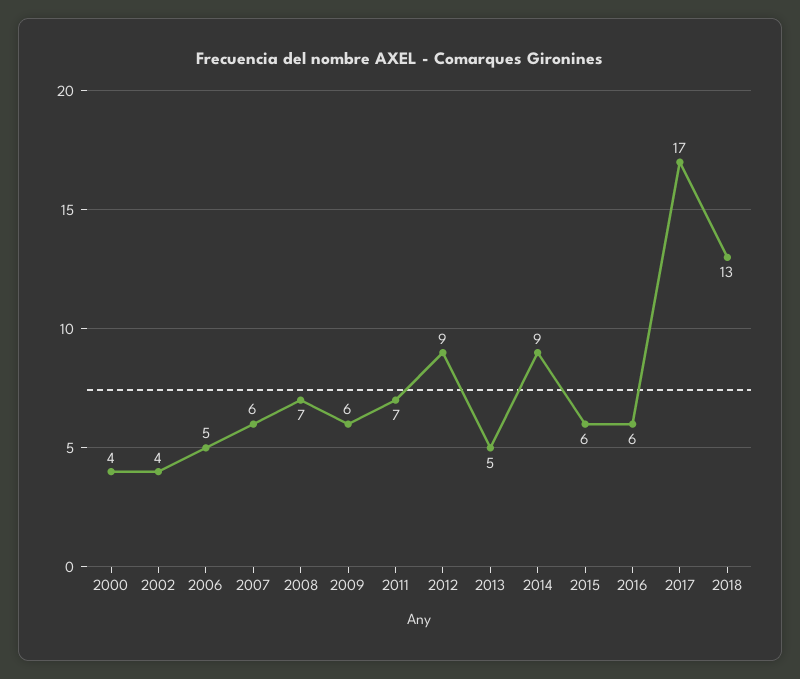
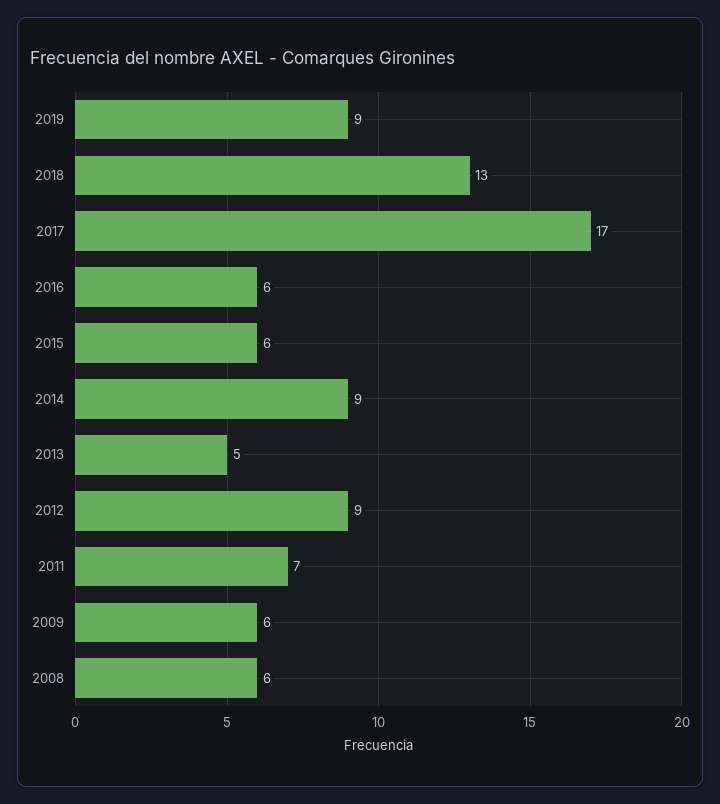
2000: 4 -> none
2002: 4 -> none
2006: 5 -> none
2007: 6 -> none
2008: 7 -> 6
2019: none -> 9

